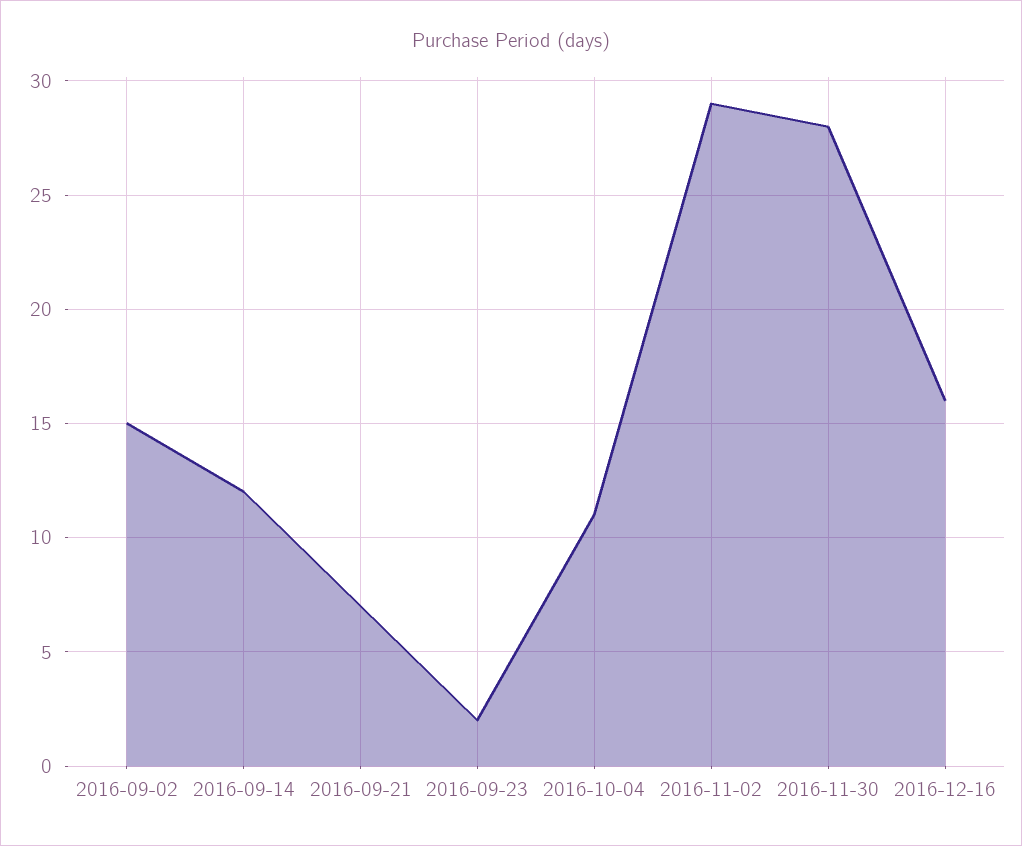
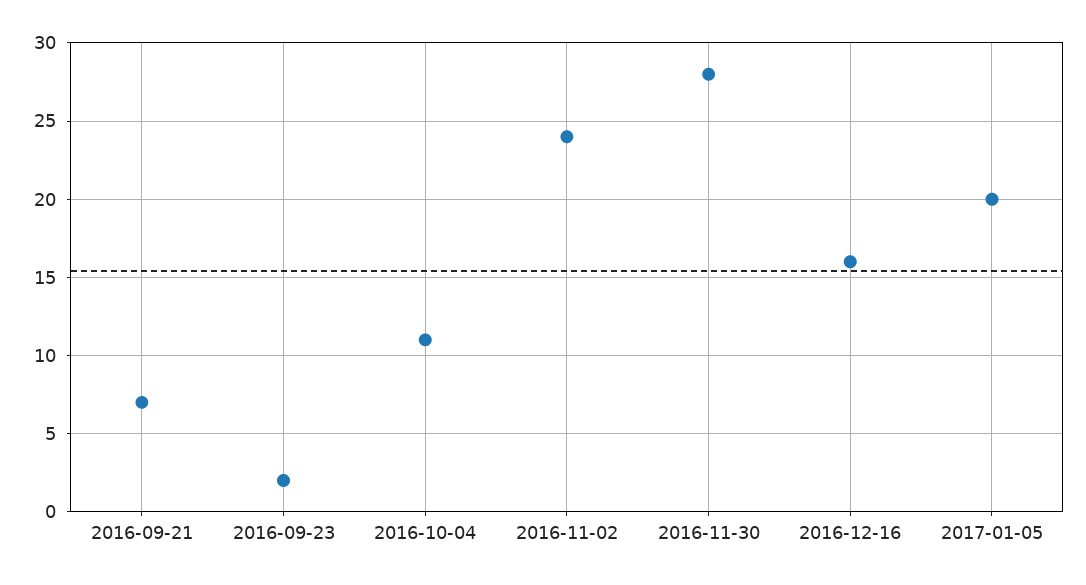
2016-09-02: 15 -> none
2016-09-14: 12 -> none
2016-11-02: 29 -> 24
2017-01-05: none -> 20

